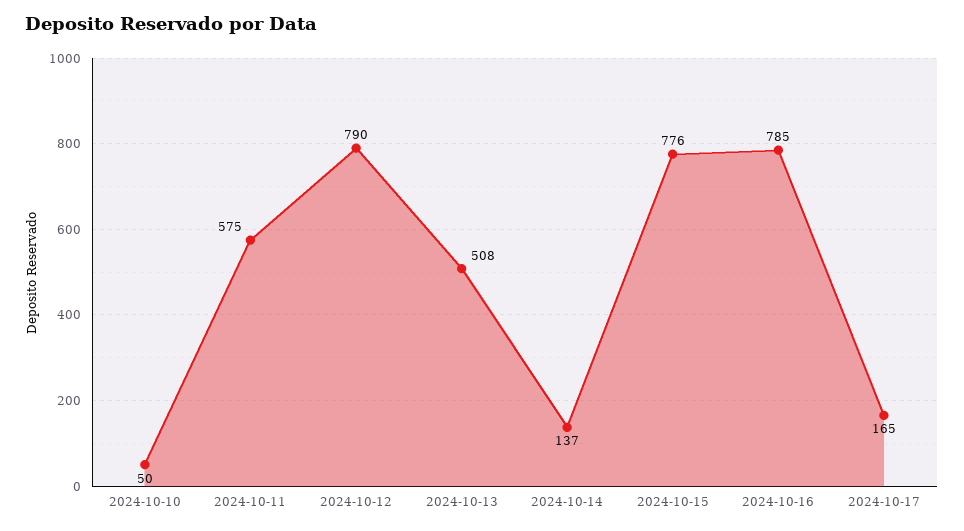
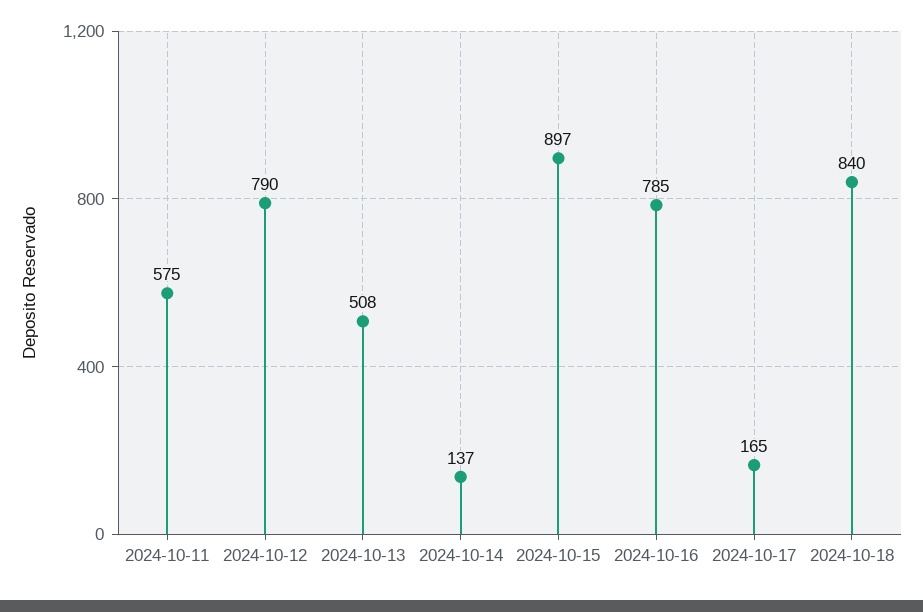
2024-10-10: 50 -> none
2024-10-15: 776 -> 897
2024-10-18: none -> 840

